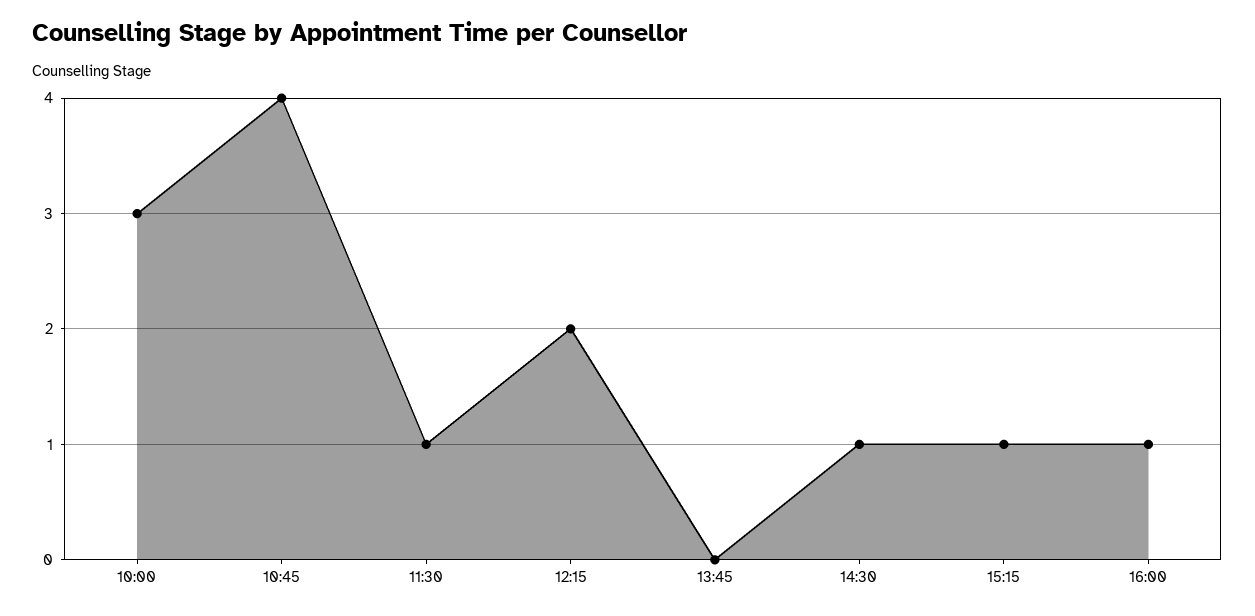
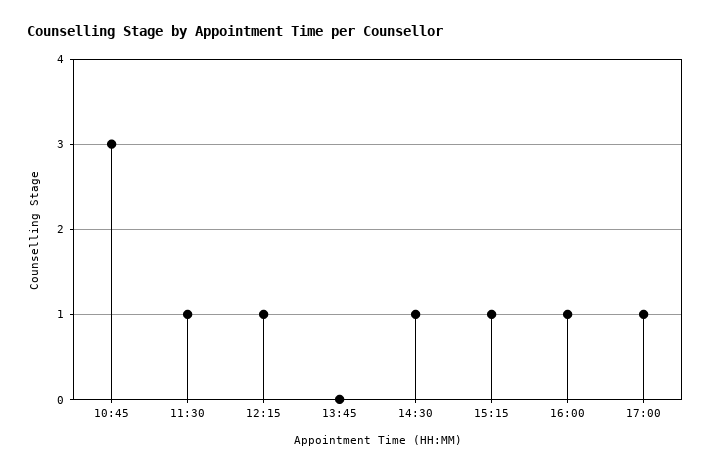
10:00: 3 -> none
10:45: 4 -> 3
12:15: 2 -> 1
17:00: none -> 1

